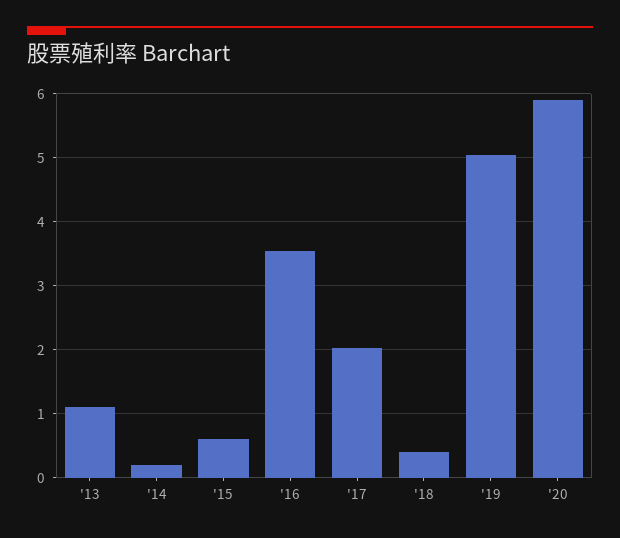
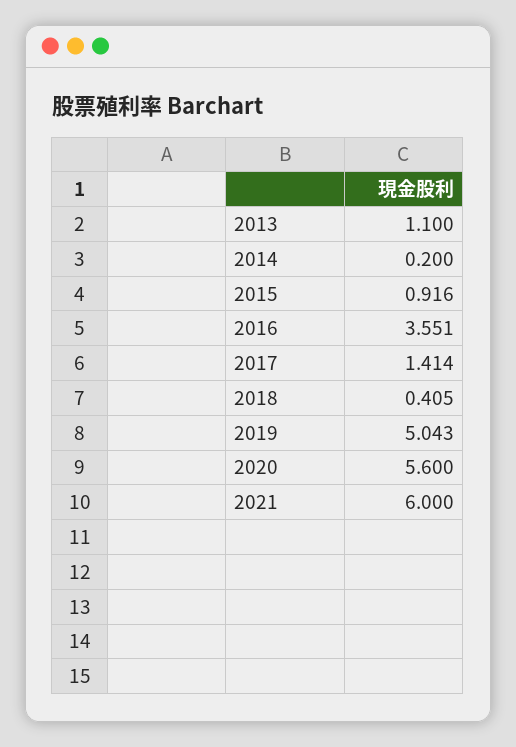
'15: 0.6 -> 0.916
'17: 2 -> 1.414
'20: 5.9 -> 5.6
2021: none -> 6

